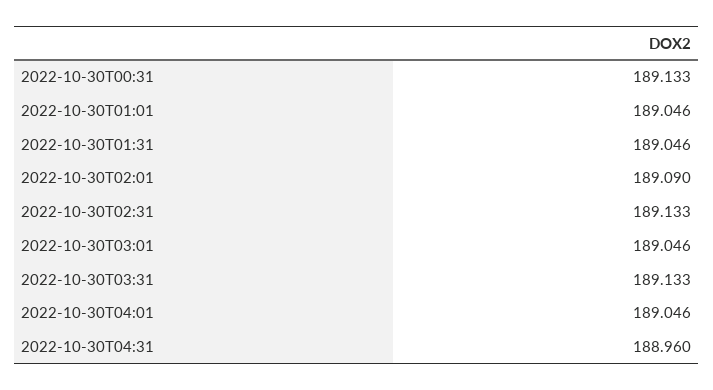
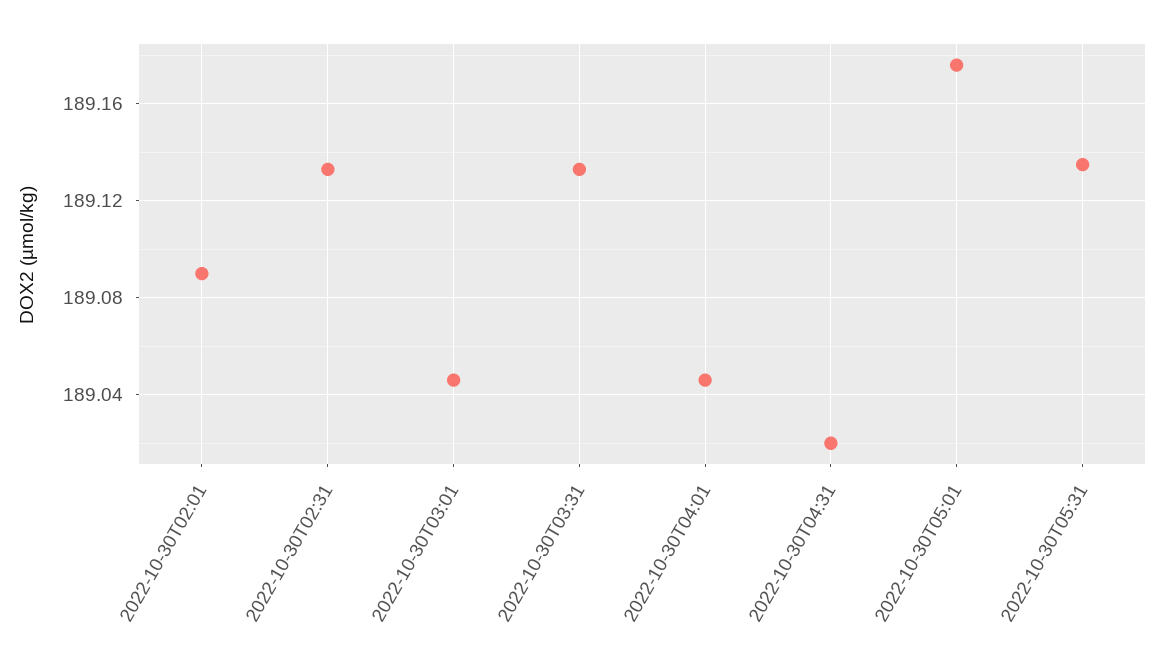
2022-10-30T00:31: 189.133 -> none
2022-10-30T01:01: 189.046 -> none
2022-10-30T01:31: 189.046 -> none
2022-10-30T04:31: 188.96 -> 189.02
2022-10-30T05:01: none -> 189.175
2022-10-30T05:31: none -> 189.135

